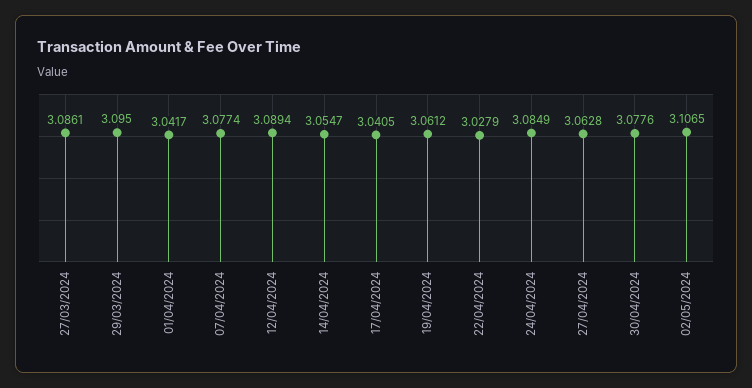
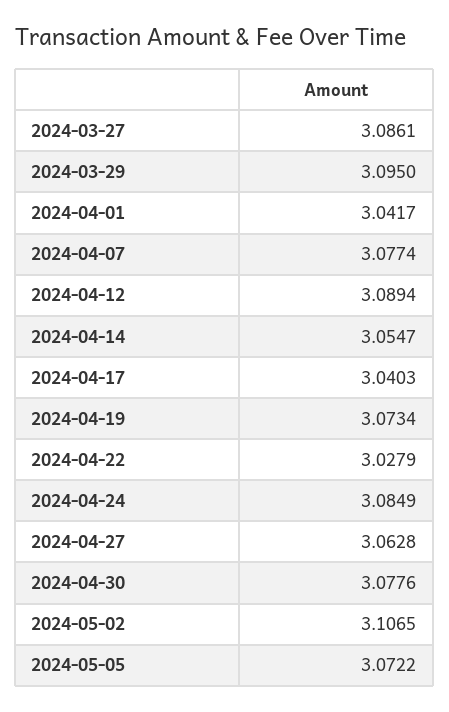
17/04/2024: 3.0405 -> 3.0403
19/04/2024: 3.0612 -> 3.0734
2024-05-05: none -> 3.0722

